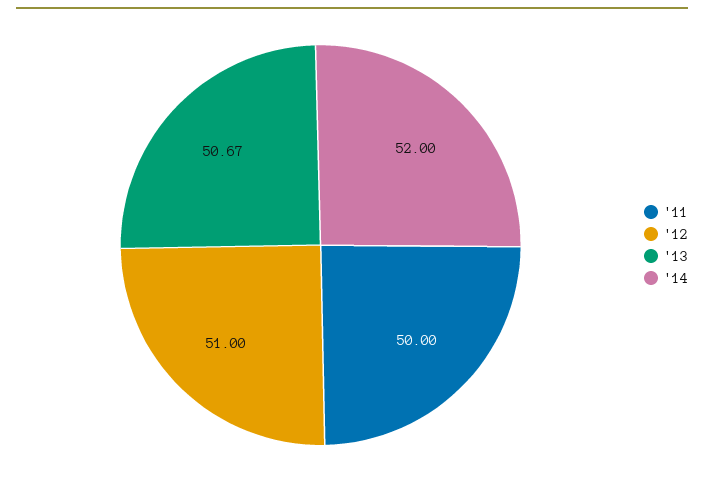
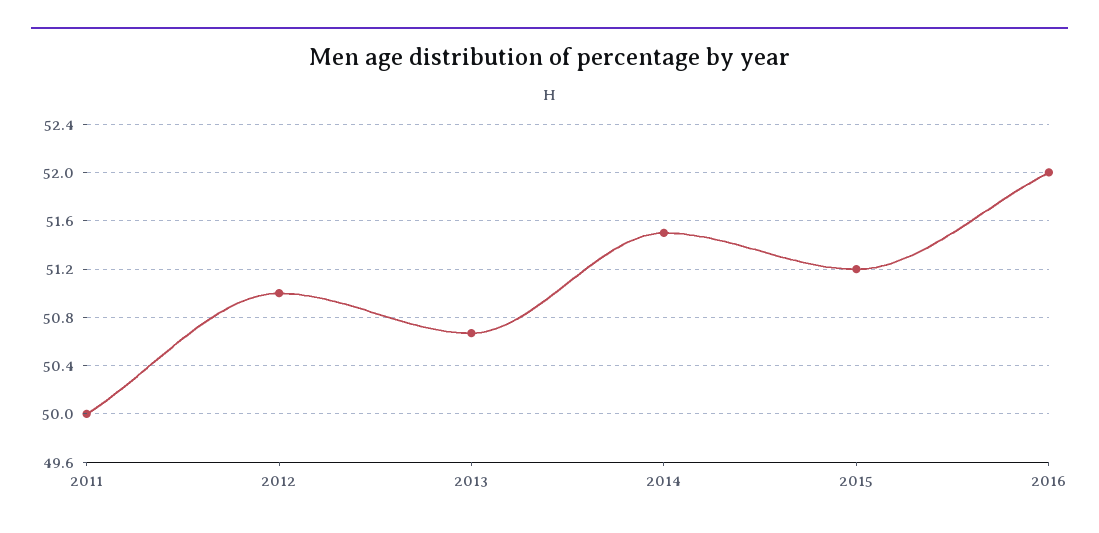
'14: 52 -> 51.5
2015: none -> 51.2
2016: none -> 52

